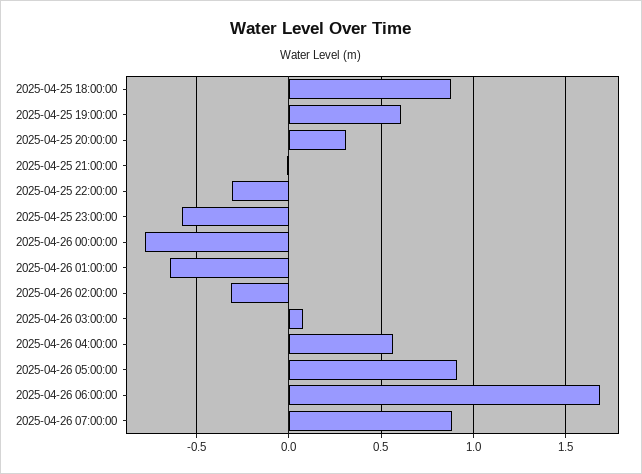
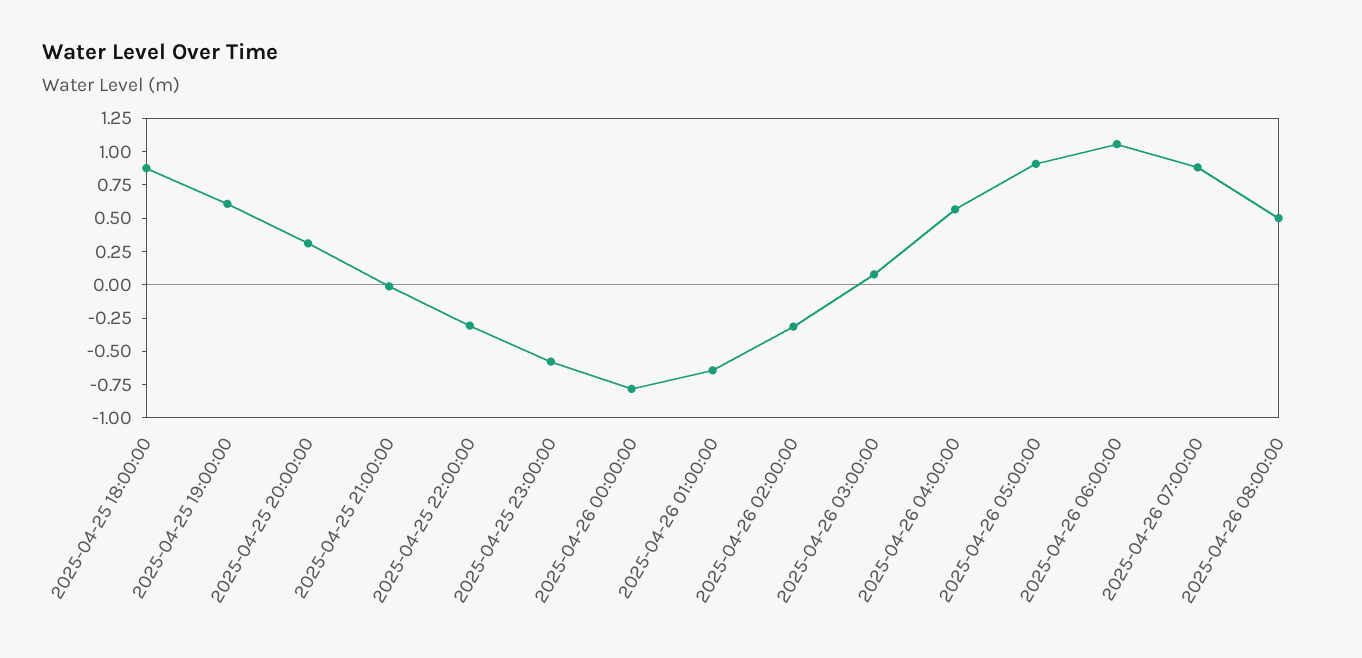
2025-04-26 06:00:00: 1.7 -> 1
2025-04-26 08:00:00: none -> 0.5

